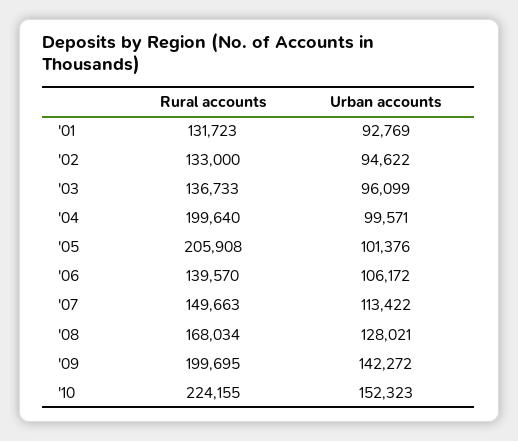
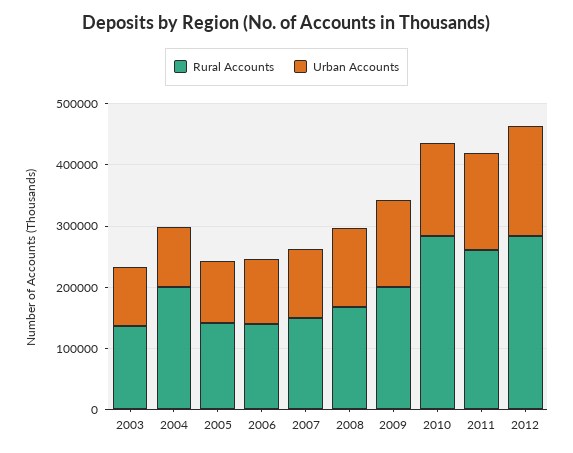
Rural accounts, '01: 131723 -> none
Urban accounts, '01: 92769 -> none
Rural accounts, '02: 133000 -> none
Urban accounts, '02: 94622 -> none
Rural accounts, '05: 205908 -> 140000
Rural accounts, '10: 224155 -> 280000
Rural accounts, 2011: none -> 260000
Urban accounts, 2011: none -> 160000
Rural accounts, 2012: none -> 280000
Urban accounts, 2012: none -> 180000

